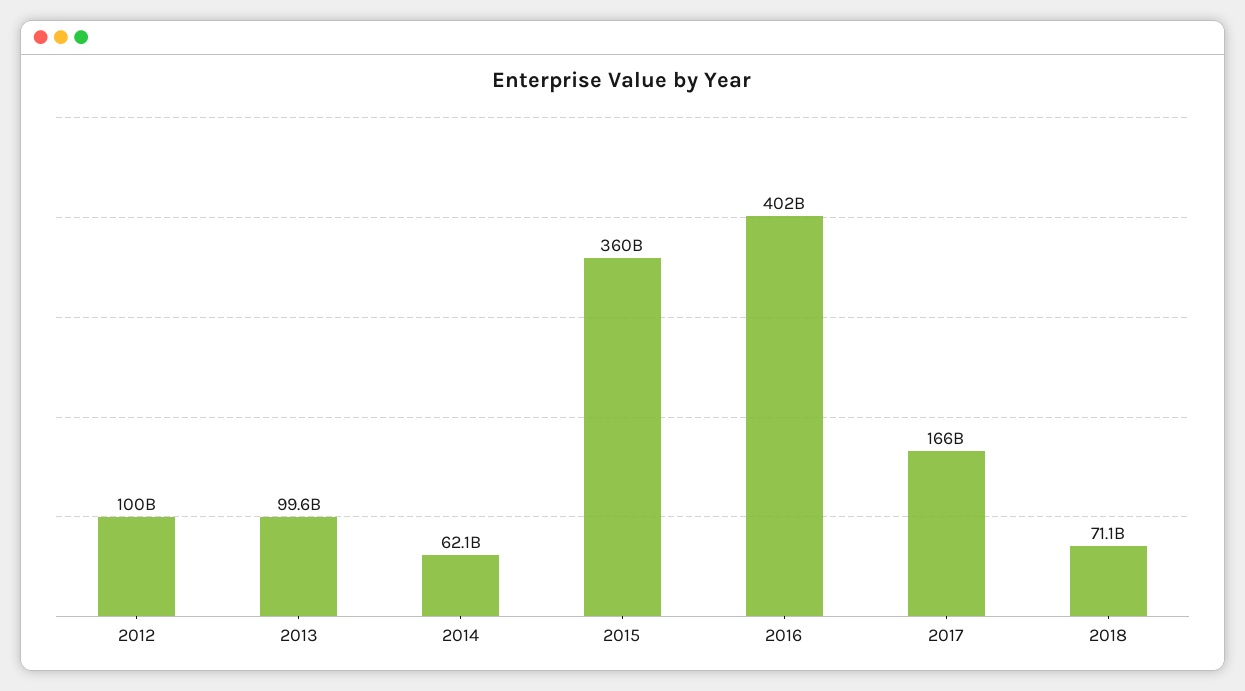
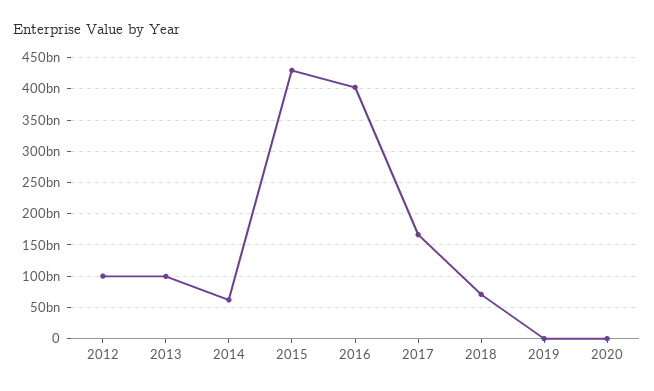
2015: 360000000000 -> 430000000000
2019: none -> 0
2020: none -> 0

